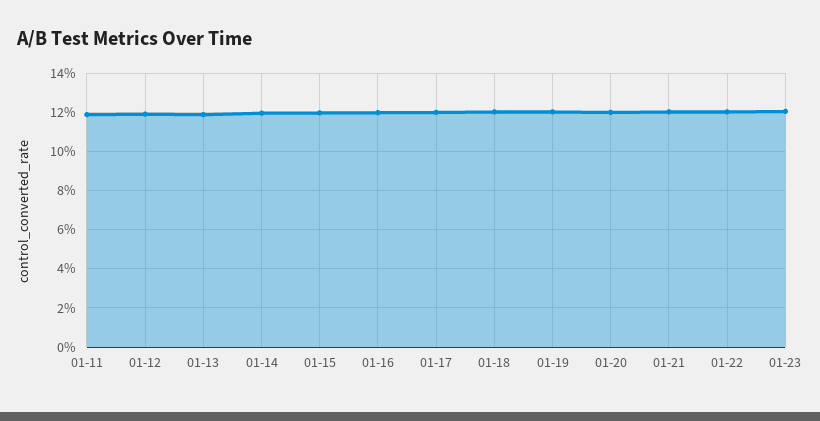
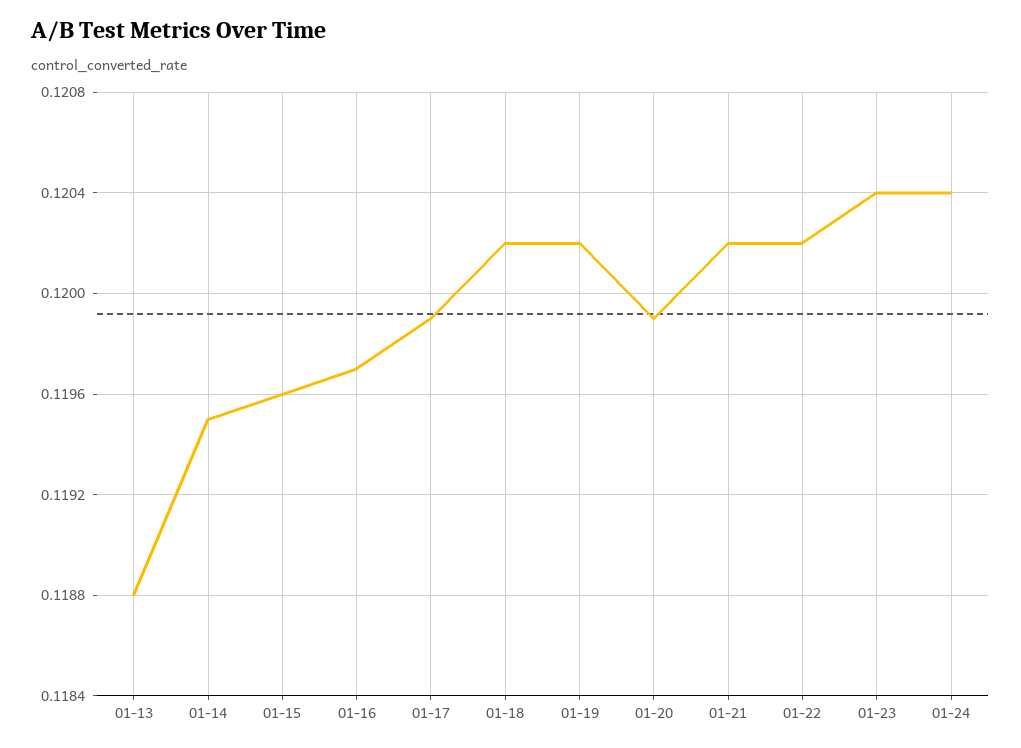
01-11: 0.12 -> none
01-12: 0.12 -> none
01-24: none -> 0.1204

